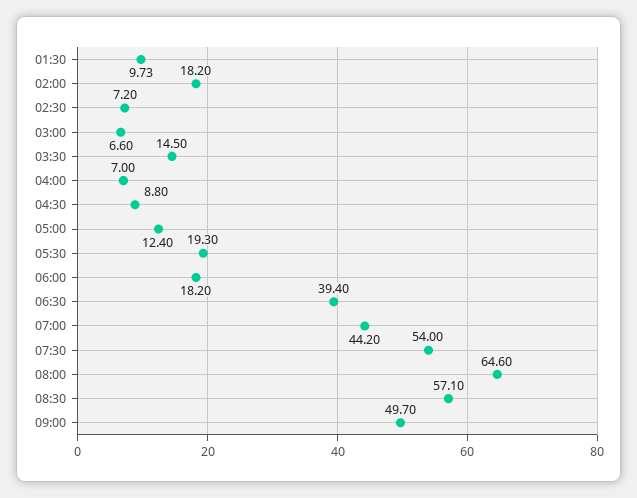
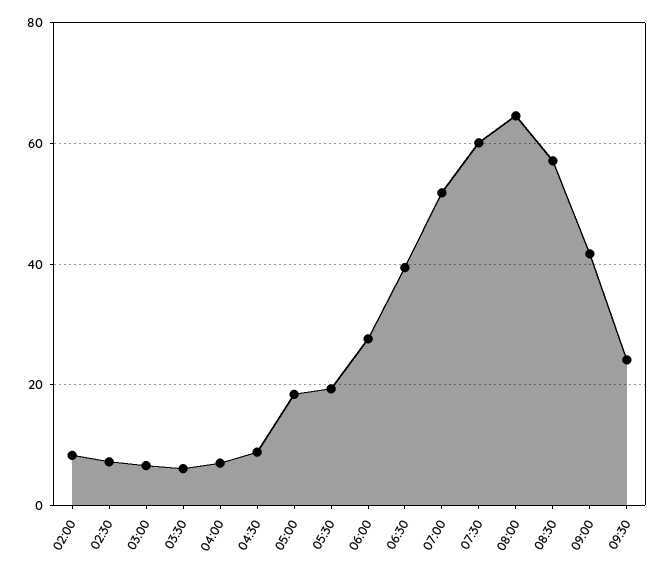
01:30: 9.73 -> none
02:00: 18.2 -> 8
03:30: 14.5 -> 6
05:00: 12.4 -> 18
06:00: 18.2 -> 28
07:00: 44.2 -> 52
07:30: 54 -> 60
09:00: 49.7 -> 42
09:30: none -> 24

